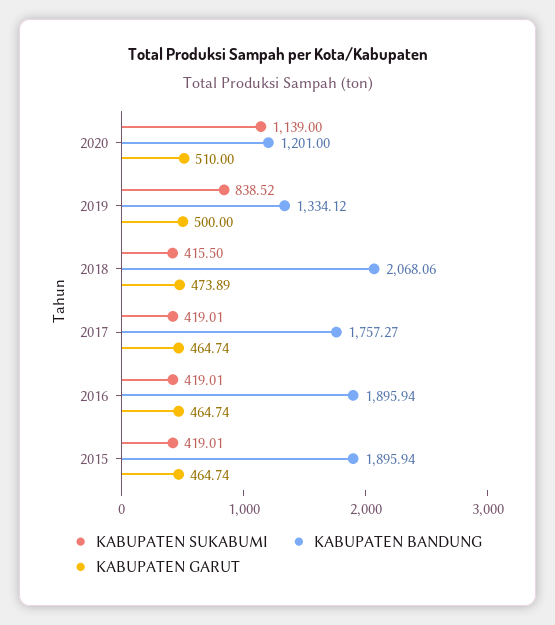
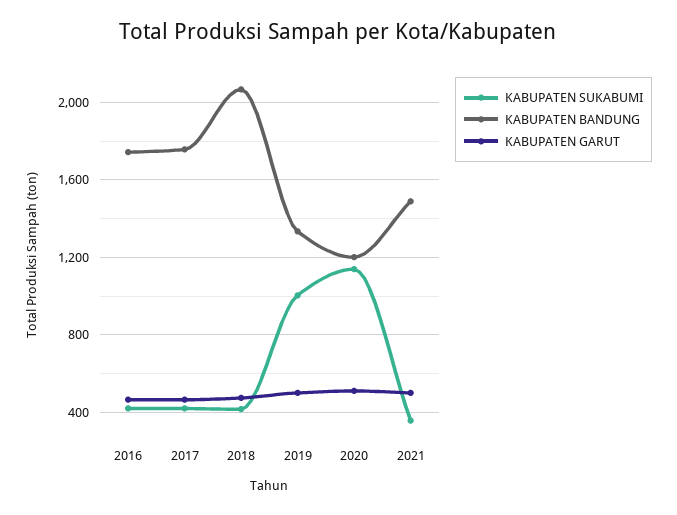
KABUPATEN SUKABUMI, 2019: 838.52 -> 1000
KABUPATEN BANDUNG, 2016: 1895.94 -> 1750
KABUPATEN SUKABUMI, 2015: 419.01 -> none
KABUPATEN BANDUNG, 2015: 1895.94 -> none
KABUPATEN GARUT, 2015: 464.74 -> none
KABUPATEN SUKABUMI, 2021: none -> 350
KABUPATEN BANDUNG, 2021: none -> 1500
KABUPATEN GARUT, 2021: none -> 500

